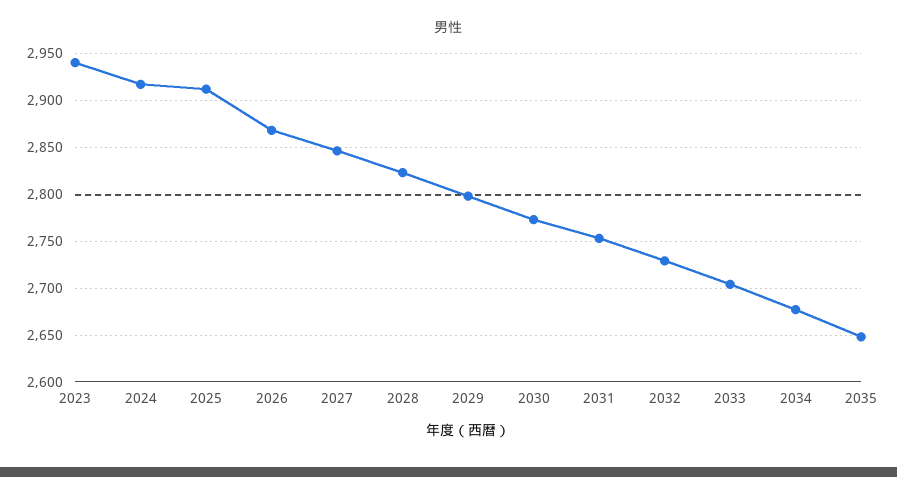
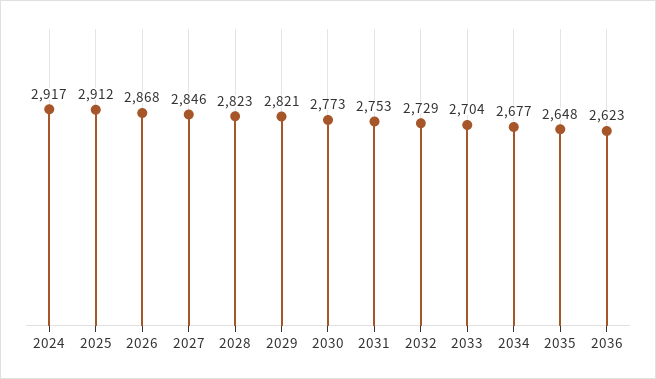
2023: 2940 -> none
2029: 2800 -> 2821
2036: none -> 2623

